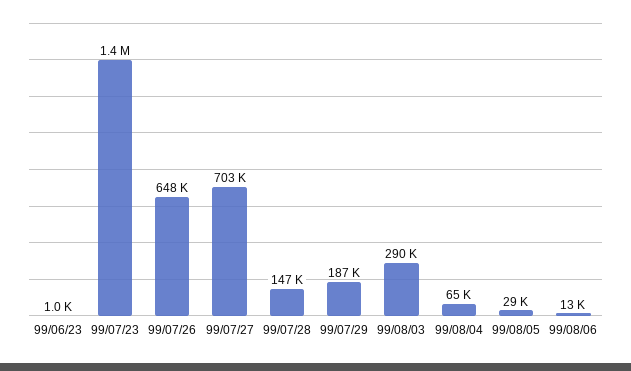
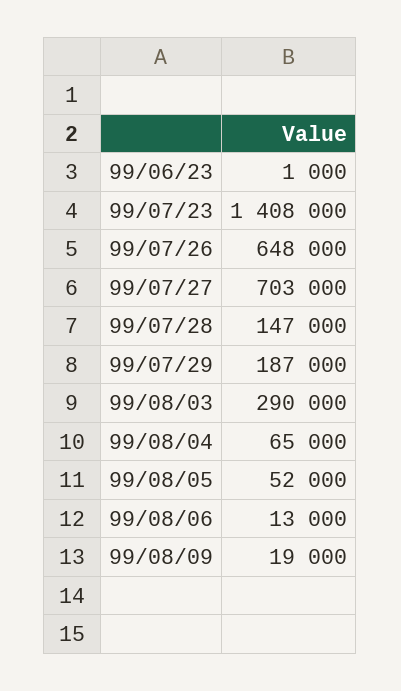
99/08/05: 29000 -> 52000
99/08/09: none -> 19000

